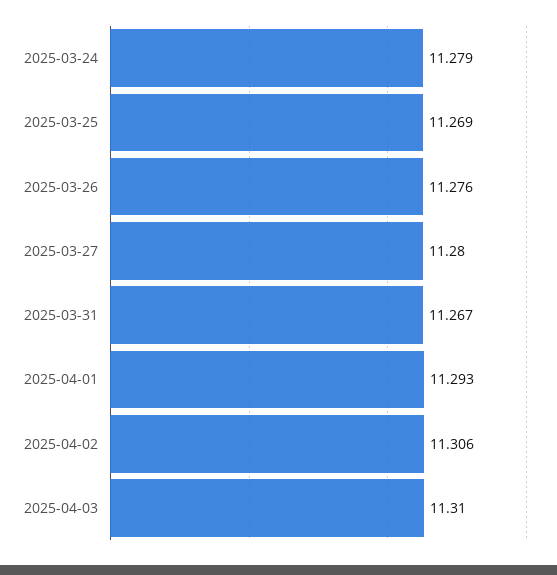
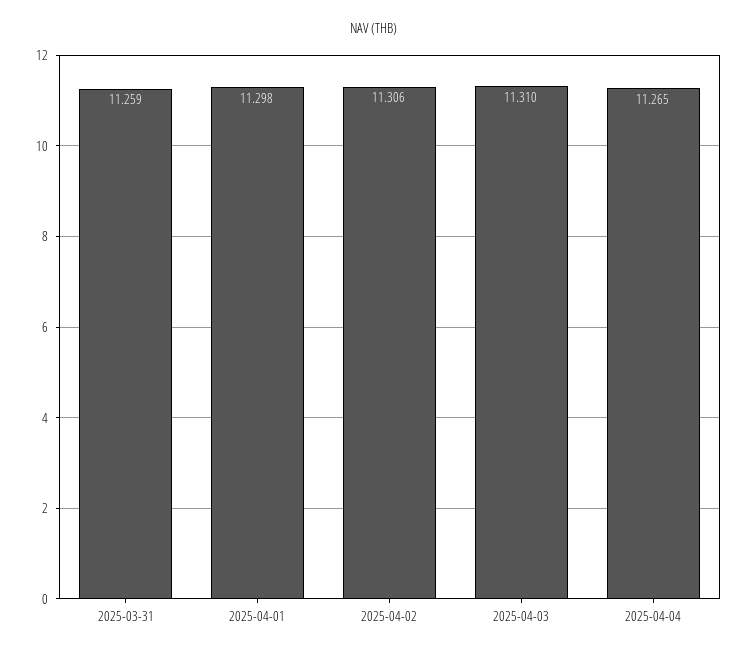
2025-03-24: 11.279 -> none
2025-03-25: 11.269 -> none
2025-03-26: 11.276 -> none
2025-03-27: 11.28 -> none
2025-03-31: 11.267 -> 11.259
2025-04-01: 11.293 -> 11.298
2025-04-04: none -> 11.265

